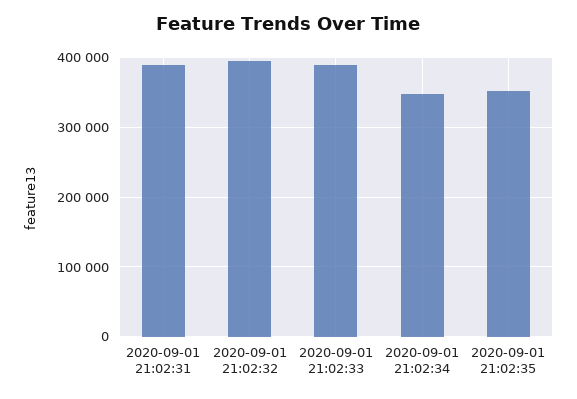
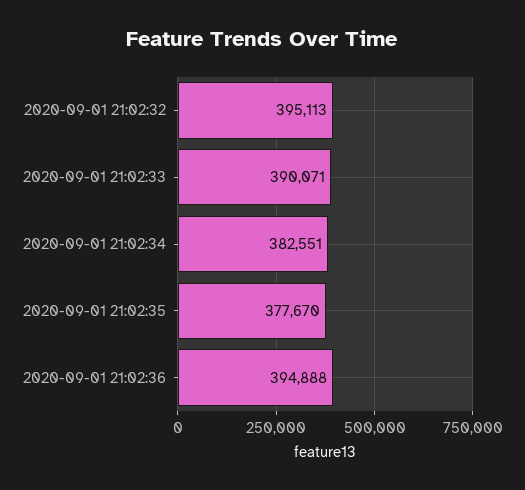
2020-09-01 21:02:31: 390000 -> none
2020-09-01 21:02:34: 350000 -> 382551
2020-09-01 21:02:35: 350000 -> 377670
2020-09-01 21:02:36: none -> 394888

